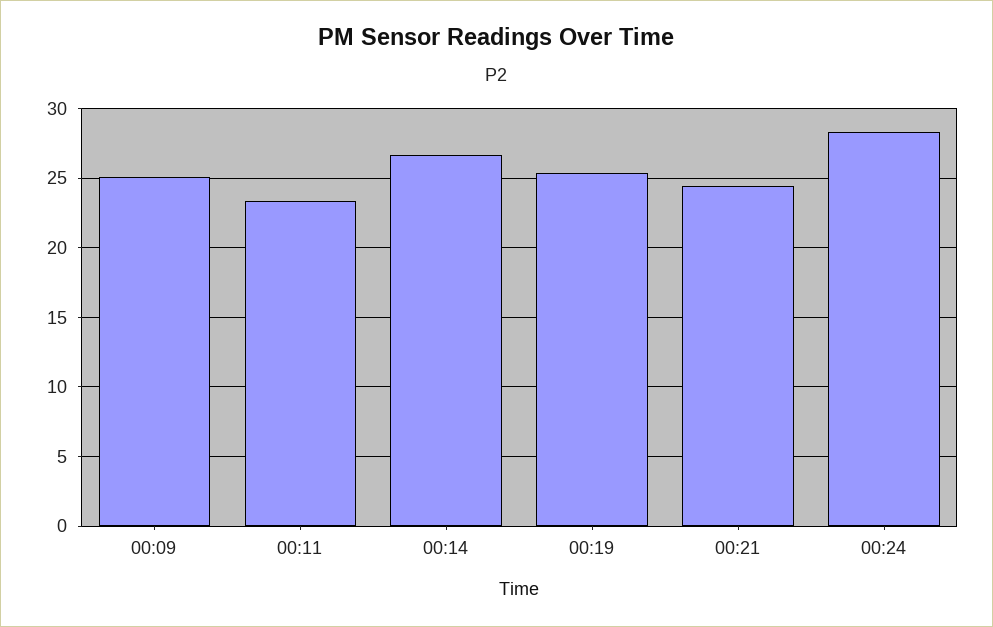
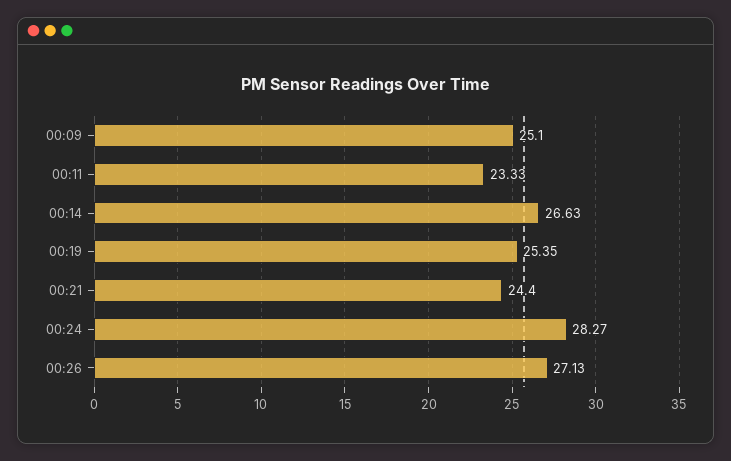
00:26: none -> 27.13

